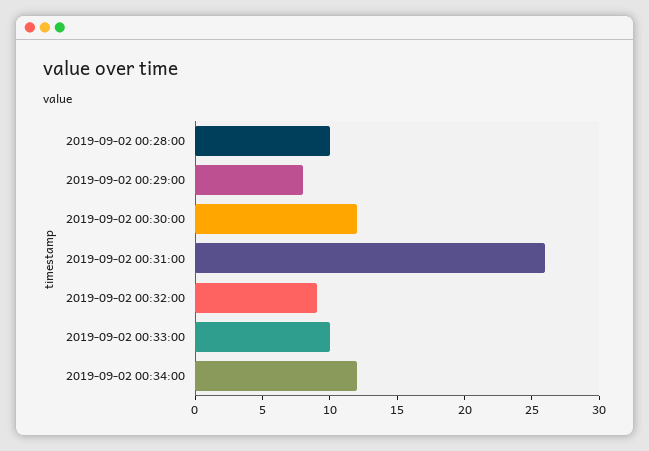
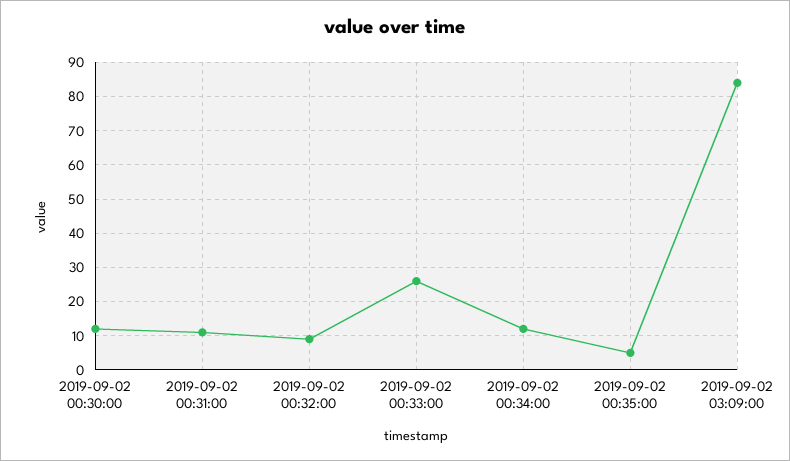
2019-09-02 00:28:00: 10 -> none
2019-09-02 00:29:00: 8 -> none
2019-09-02 00:31:00: 26 -> 10
2019-09-02 00:33:00: 10 -> 25
2019-09-02 00:35:00: none -> 5
2019-09-02 03:09:00: none -> 85

